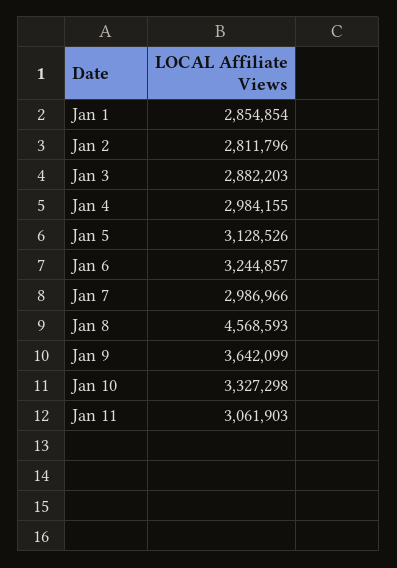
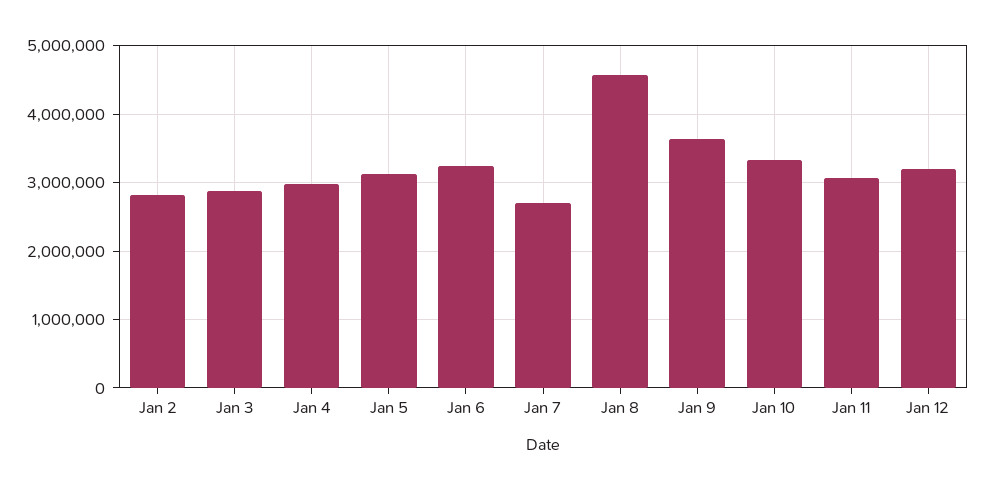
Jan 1: 2854854 -> none
Jan 7: 2986966 -> 2700000
Jan 12: none -> 3200000

